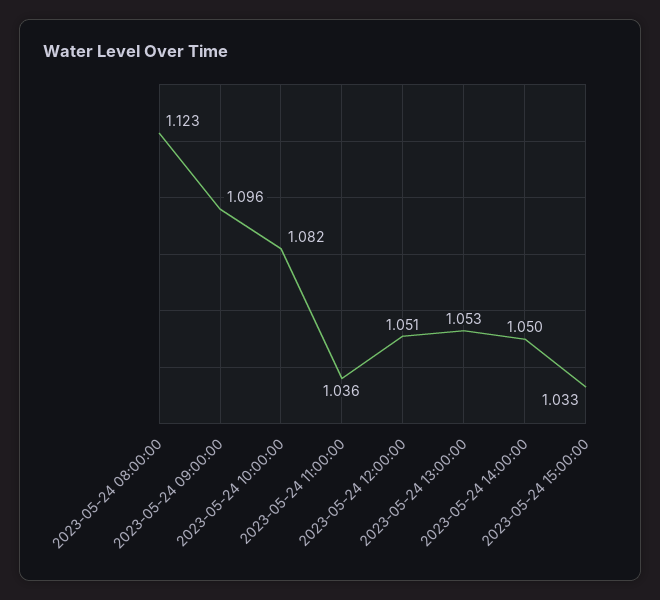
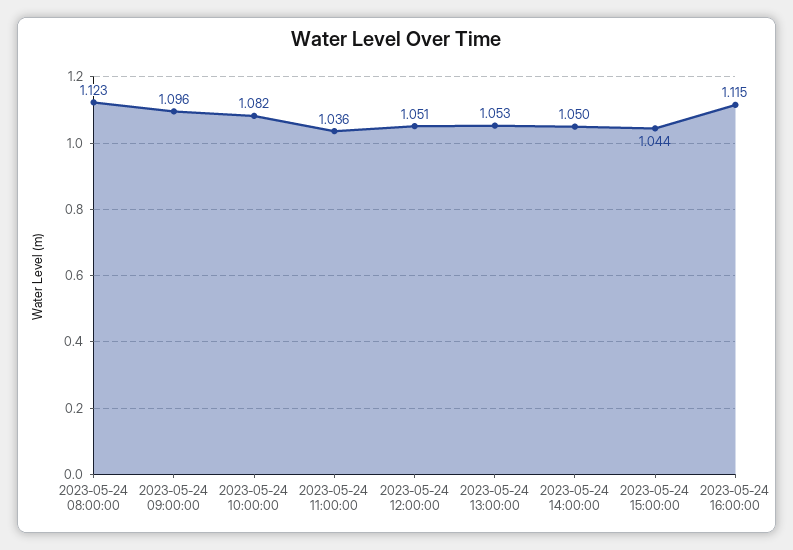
2023-05-24 15:00:00: 1.033 -> 1.044
2023-05-24 16:00:00: none -> 1.115

